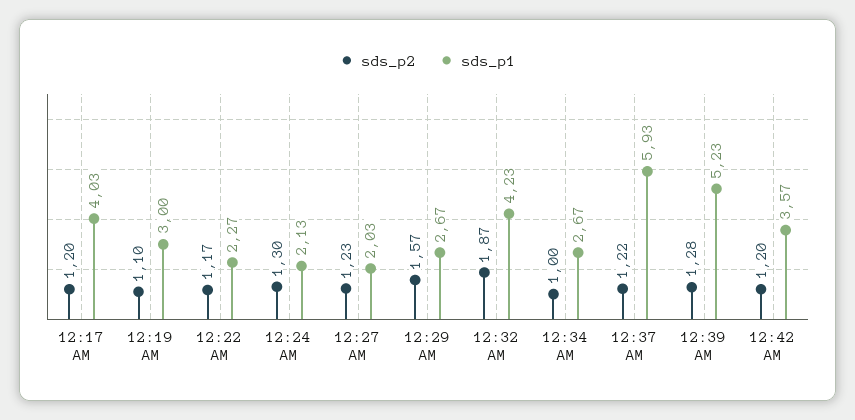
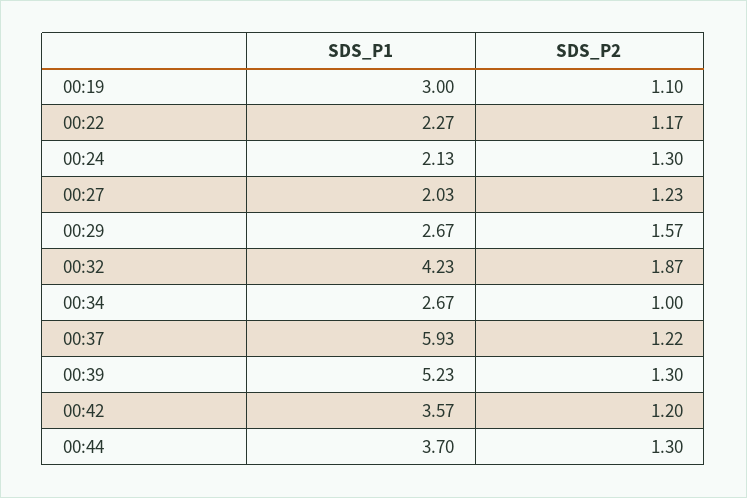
sds_p2, 12:17 AM: 1.2 -> none
sds_p1, 12:17 AM: 4.03 -> none
sds_p2, 12:39 AM: 1.28 -> 1.3
sds_p1, 00:44: none -> 3.7
sds_p2, 00:44: none -> 1.3

